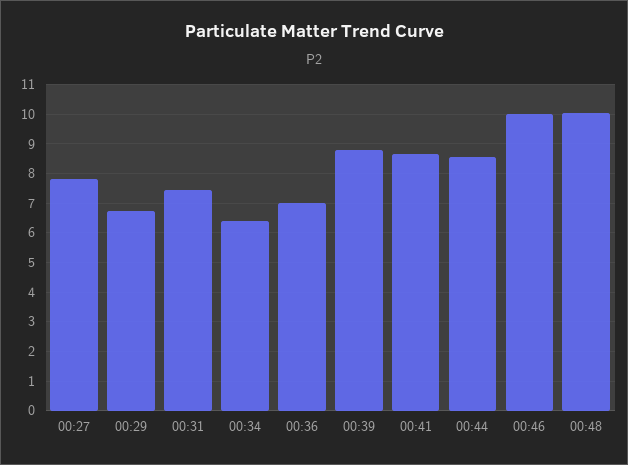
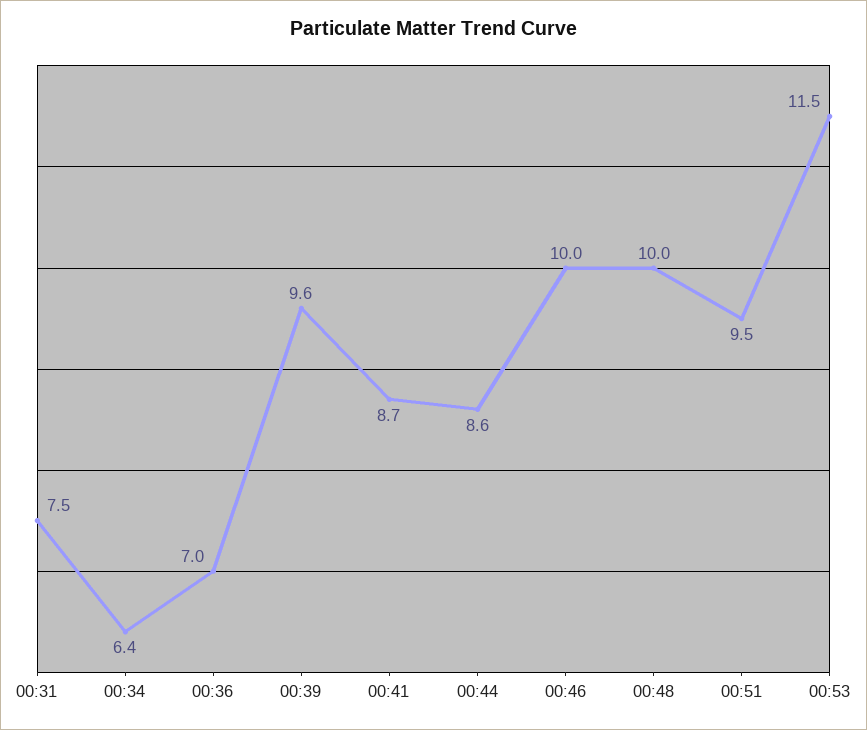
00:27: 7.75 -> none
00:29: 6.75 -> none
00:39: 8.75 -> 9.6
00:51: none -> 9.5
00:53: none -> 11.5

